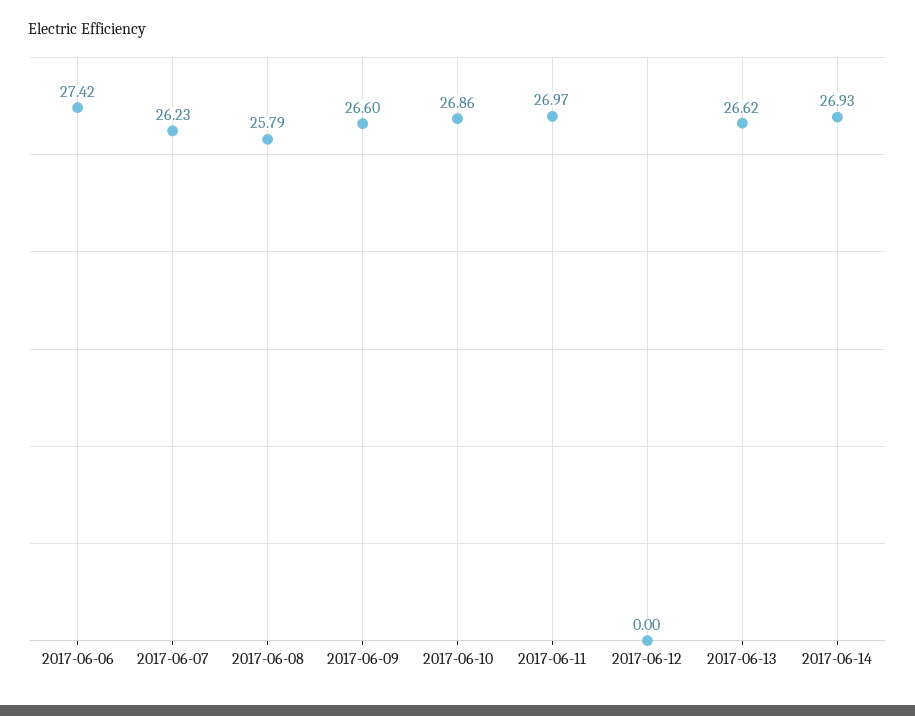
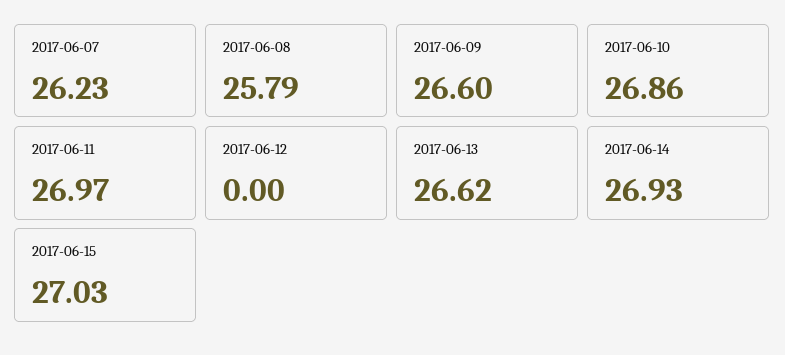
2017-06-06: 27.42 -> none
2017-06-15: none -> 27.03

